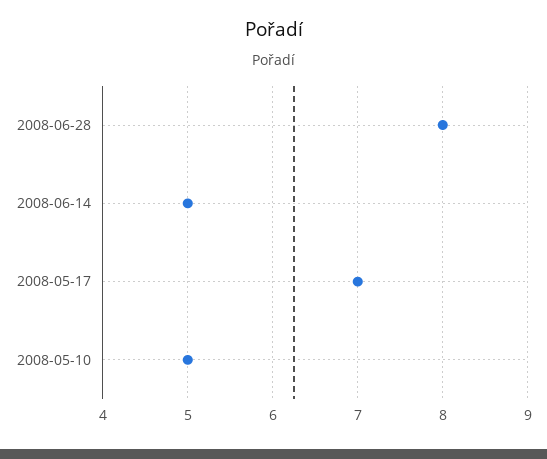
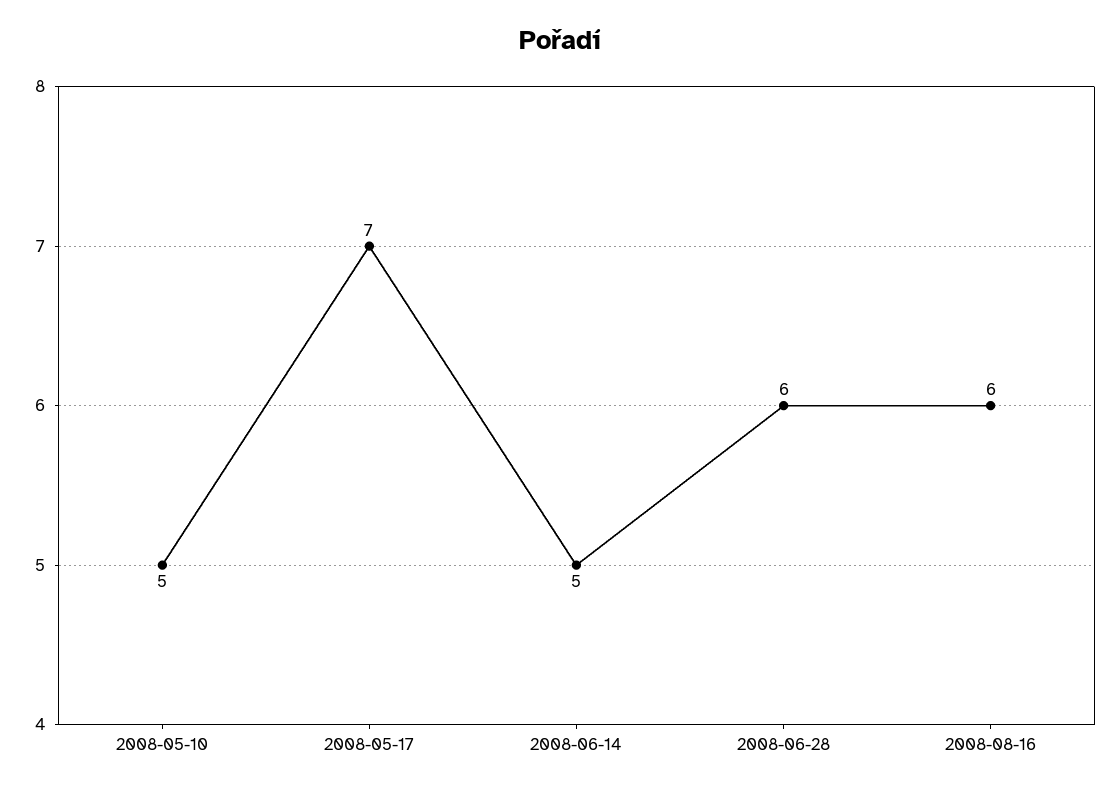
2008-06-28: 8 -> 6
2008-08-16: none -> 6

